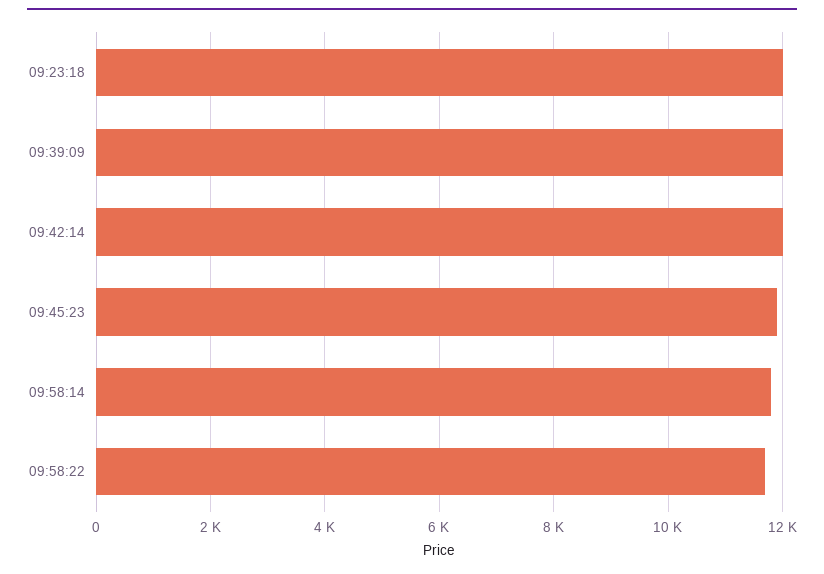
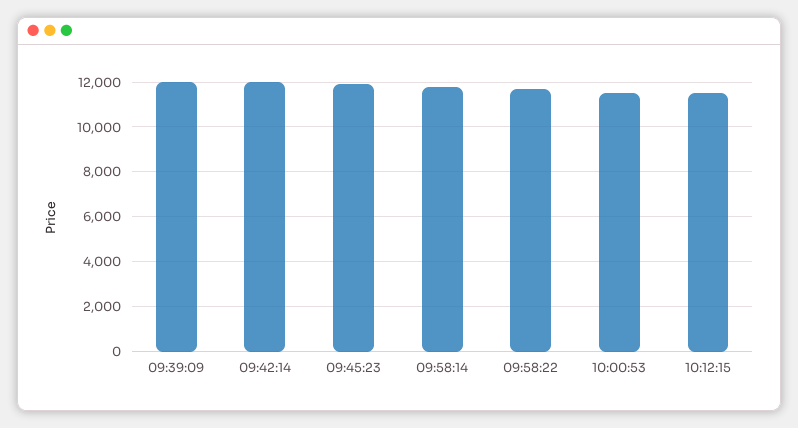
09:23:18: 12000 -> none
10:00:53: none -> 11500
10:12:15: none -> 11500

